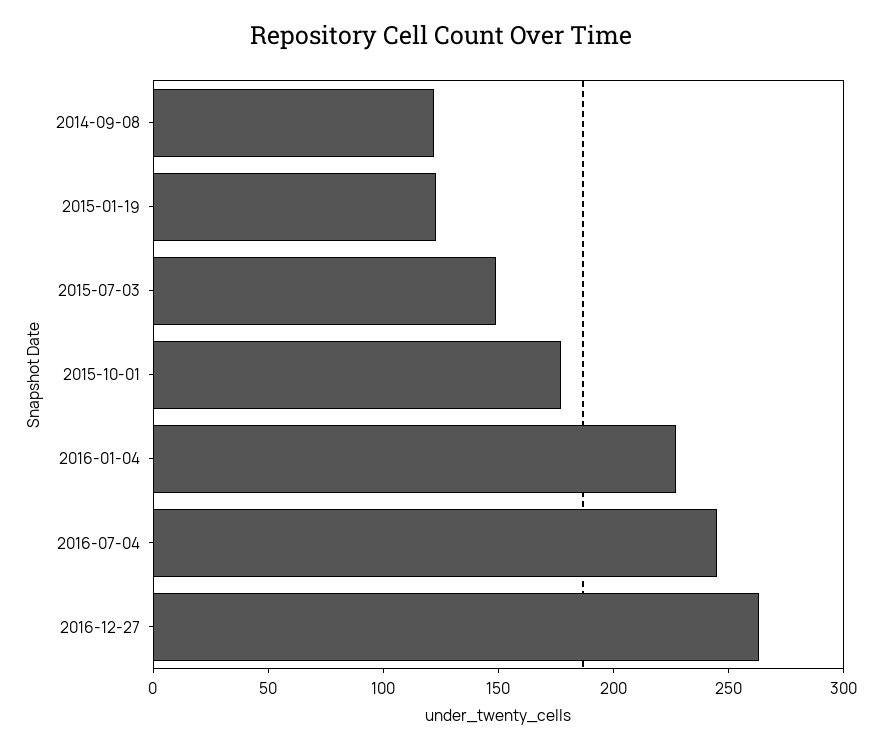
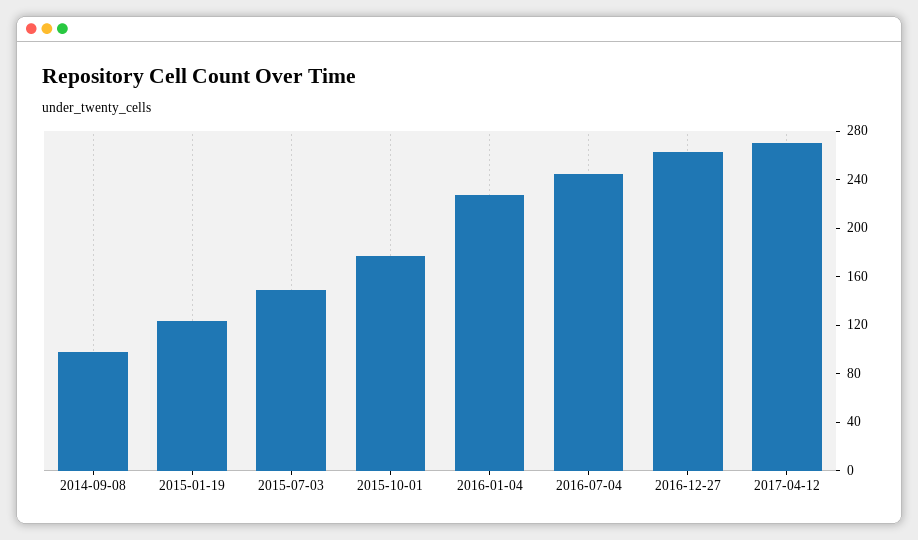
2014-09-08: 120 -> 100
2017-04-12: none -> 270

